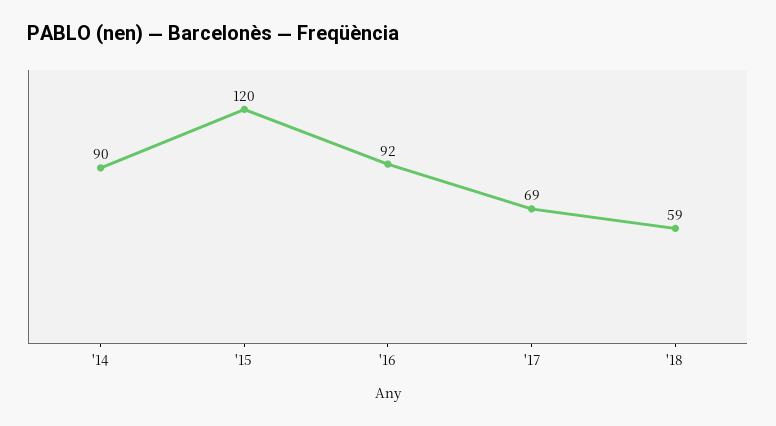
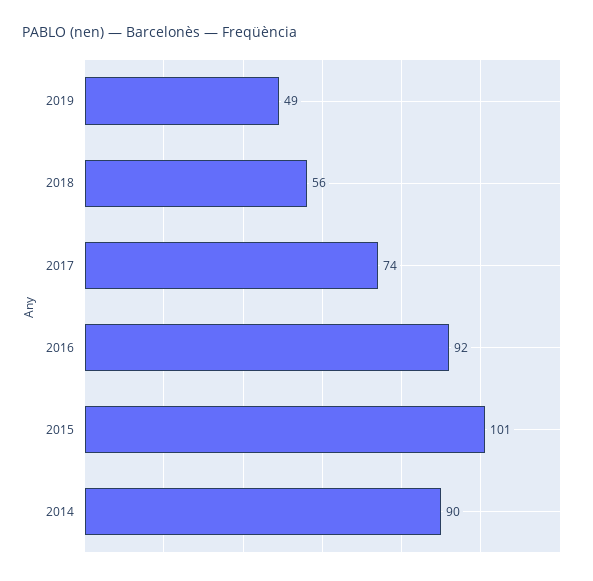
'15: 120 -> 101
'17: 69 -> 74
'18: 59 -> 56
2019: none -> 49

